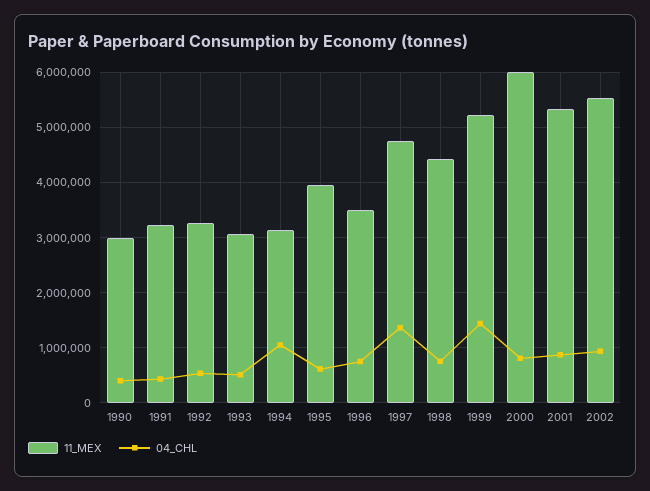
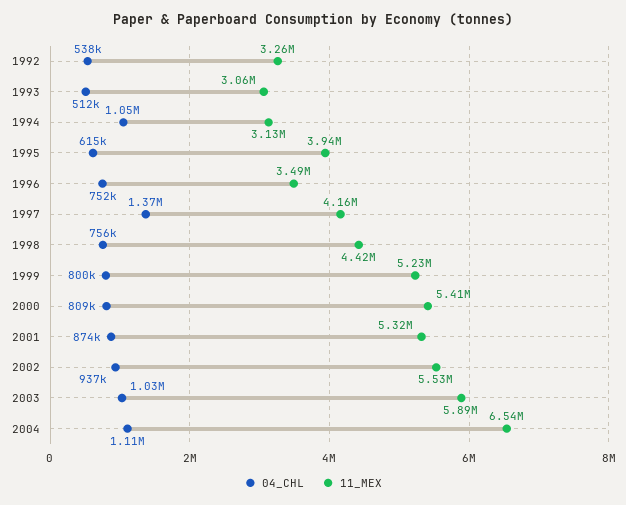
11_MEX, 1990: 3000000 -> none
04_CHL, 1990: 400000 -> none
11_MEX, 1991: 3200000 -> none
04_CHL, 1991: 400000 -> none
11_MEX, 1997: 4800000 -> 4160000
04_CHL, 1999: 1400000 -> 800000
11_MEX, 2000: 6000000 -> 5410000
04_CHL, 2003: none -> 1030000
11_MEX, 2003: none -> 5890000
04_CHL, 2004: none -> 1110000
11_MEX, 2004: none -> 6540000

